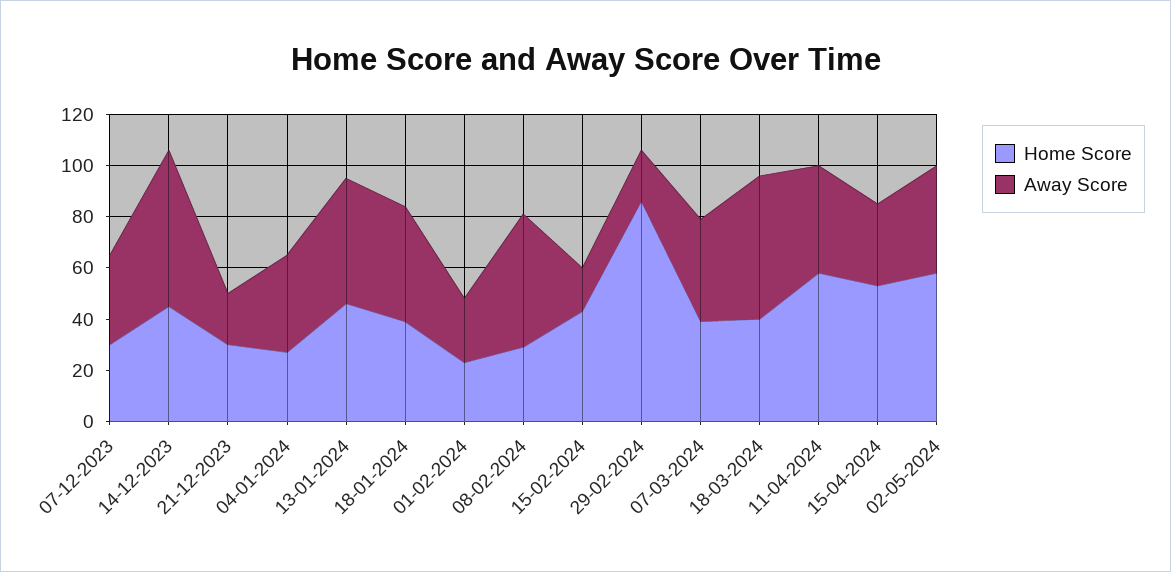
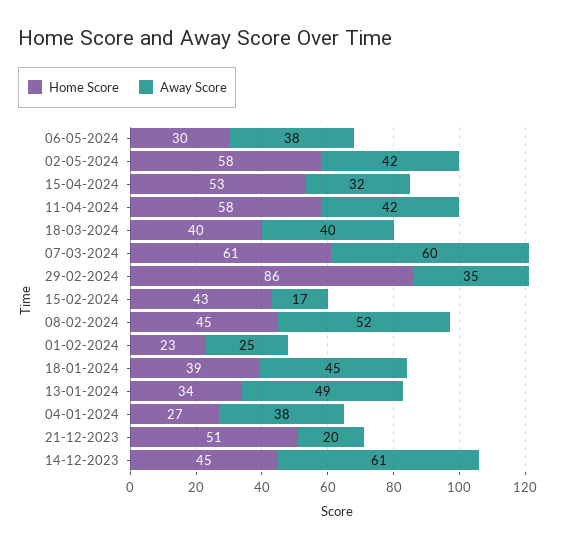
Home Score, 07-12-2023: 30 -> none
Away Score, 07-12-2023: 35 -> none
Home Score, 21-12-2023: 30 -> 51
Home Score, 13-01-2024: 45 -> 34
Home Score, 08-02-2024: 30 -> 45
Away Score, 29-02-2024: 20 -> 35
Home Score, 07-03-2024: 40 -> 61
Away Score, 07-03-2024: 40 -> 60
Away Score, 18-03-2024: 55 -> 40
Home Score, 06-05-2024: none -> 30
Away Score, 06-05-2024: none -> 38

